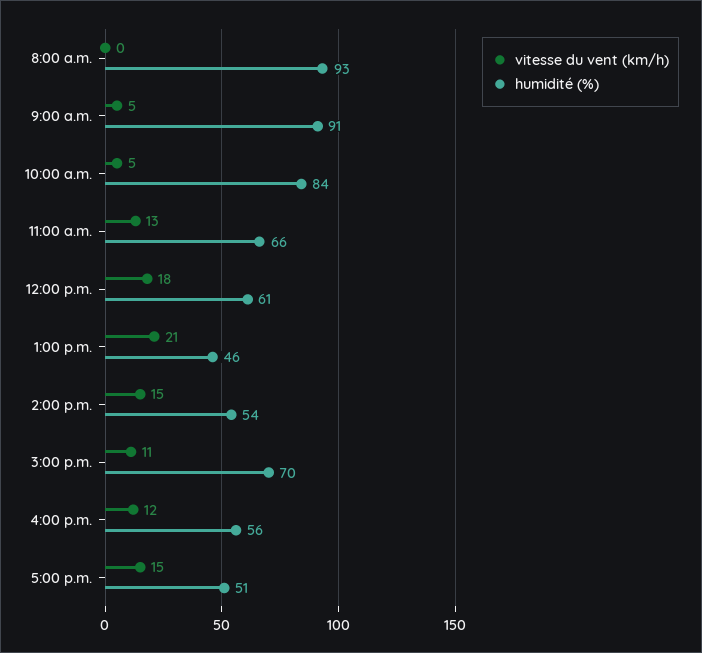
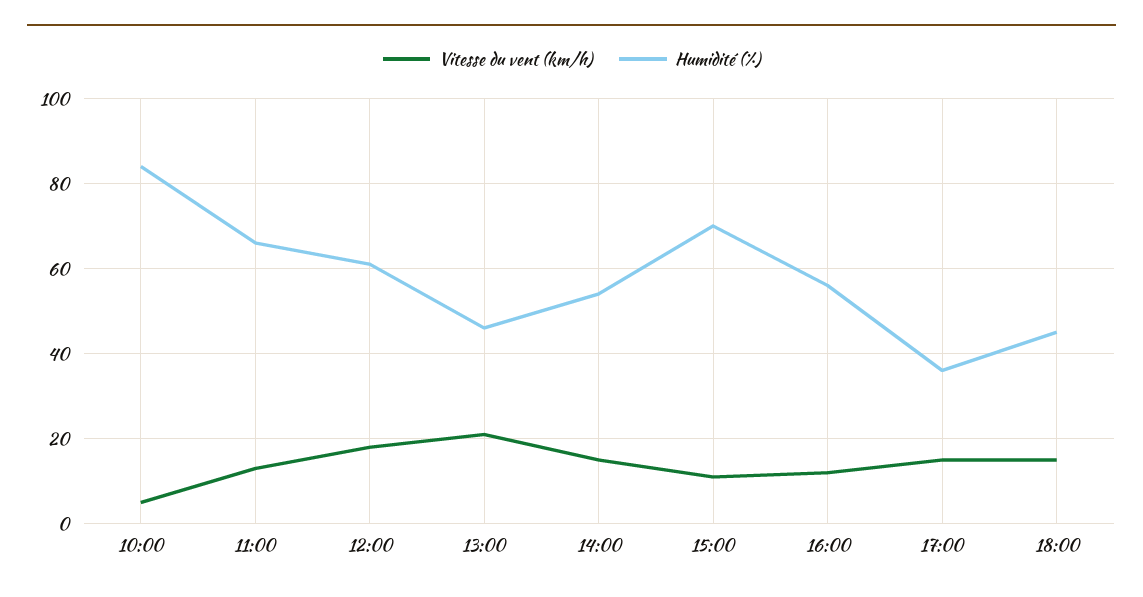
vitesse du vent (km/h), 8:00 a.m.: 0 -> none
humidité (%), 8:00 a.m.: 93 -> none
vitesse du vent (km/h), 9:00 a.m.: 5 -> none
humidité (%), 9:00 a.m.: 91 -> none
humidité (%), 5:00 p.m.: 51 -> 35
vitesse du vent (km/h), 18:00: none -> 15
humidité (%), 18:00: none -> 45

